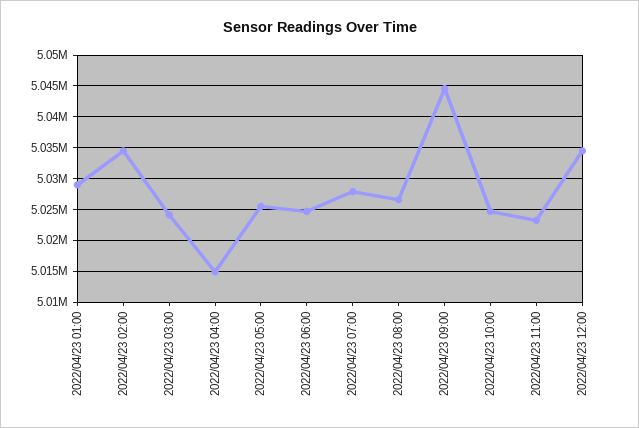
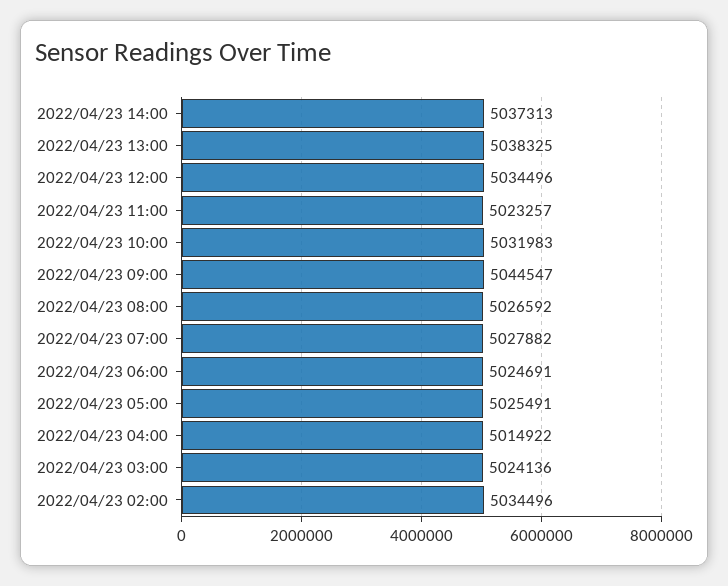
2022/04/23 01:00: 5029000 -> none
2022/04/23 10:00: 5025000 -> 5031983
2022/04/23 14:00: none -> 5037313
2022/04/23 13:00: none -> 5038325

